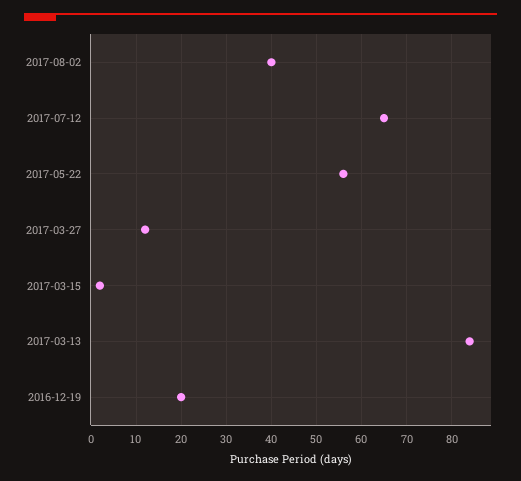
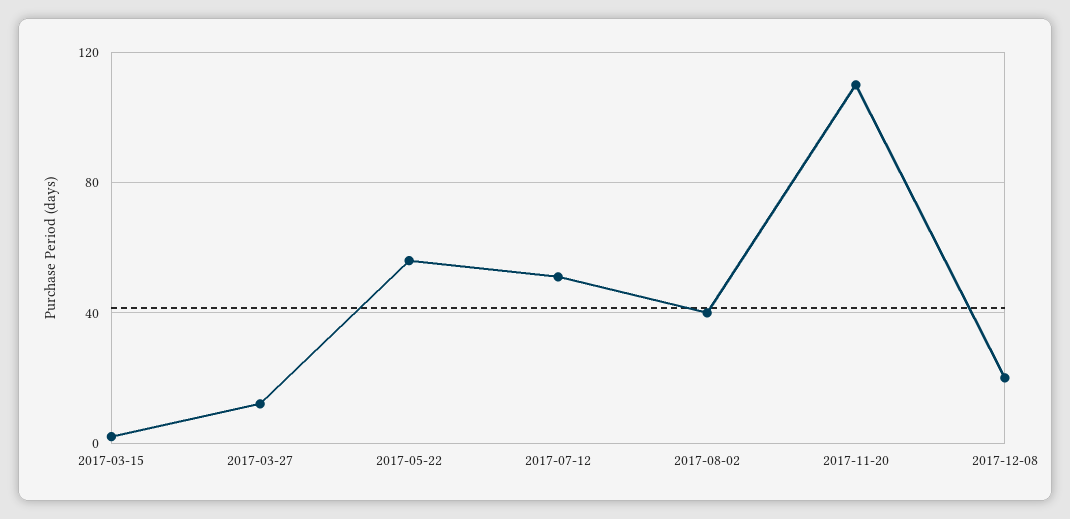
2017-07-12: 65 -> 50
2017-03-13: 85 -> none
2016-12-19: 20 -> none
2017-11-20: none -> 110
2017-12-08: none -> 20

